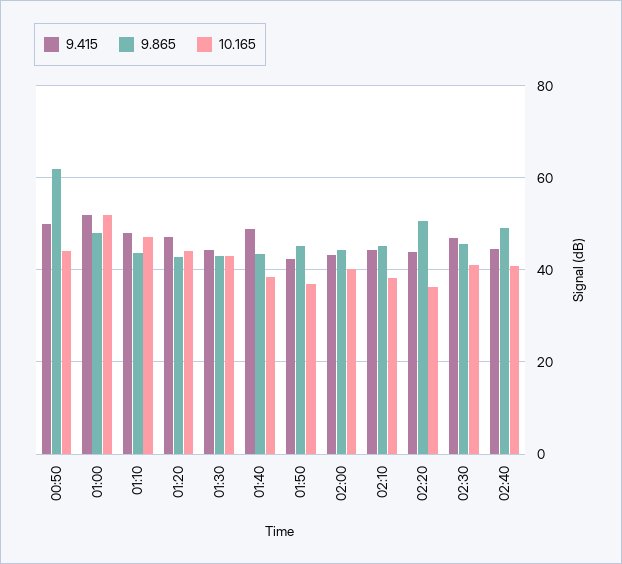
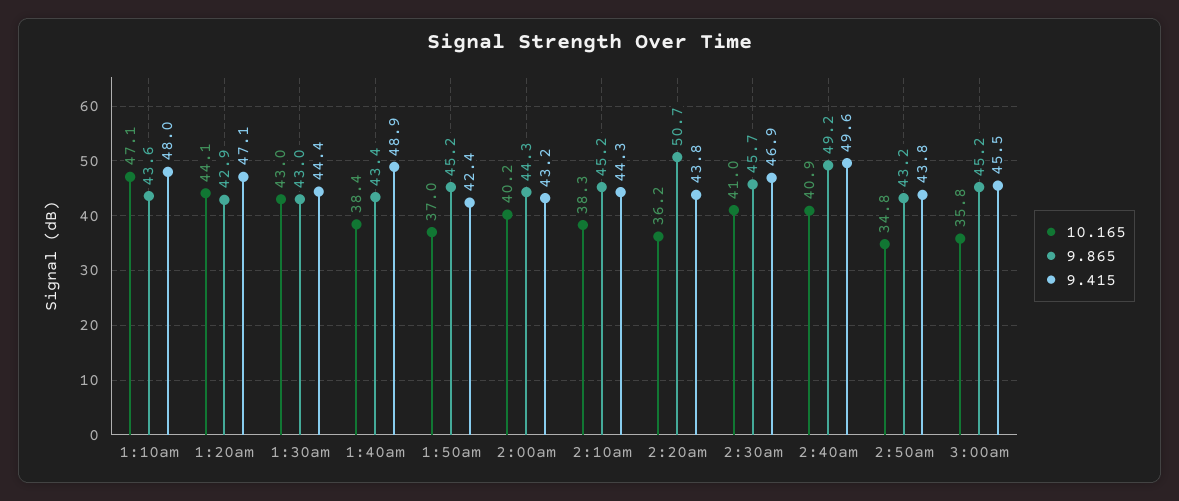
9.415, 00:50: 50 -> none
9.865, 00:50: 62 -> none
10.165, 00:50: 44 -> none
9.415, 01:00: 52 -> none
9.865, 01:00: 48 -> none
10.165, 01:00: 52 -> none
9.415, 02:40: 44 -> 49.6
10.165, 2:50am: none -> 34.8
9.865, 2:50am: none -> 43.2
9.415, 2:50am: none -> 43.8
10.165, 3:00am: none -> 35.8
9.865, 3:00am: none -> 45.2
9.415, 3:00am: none -> 45.5

